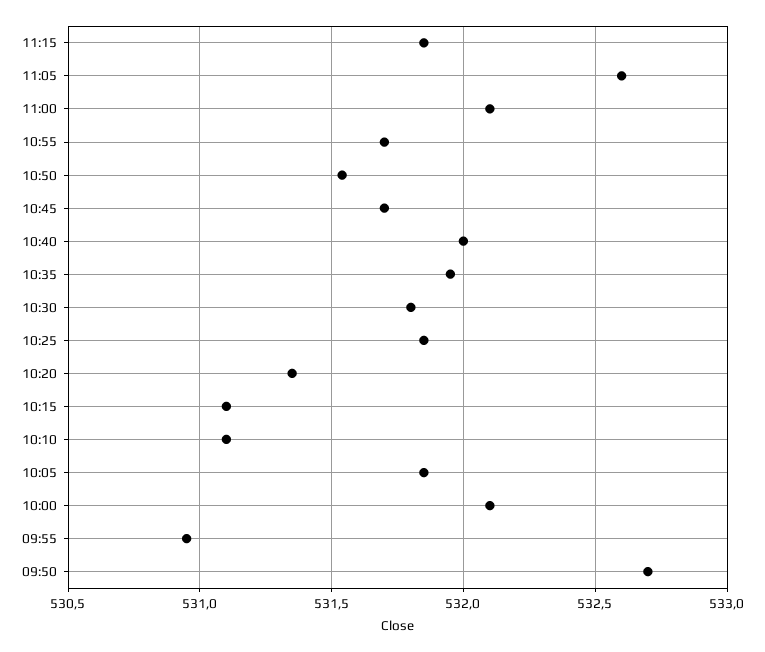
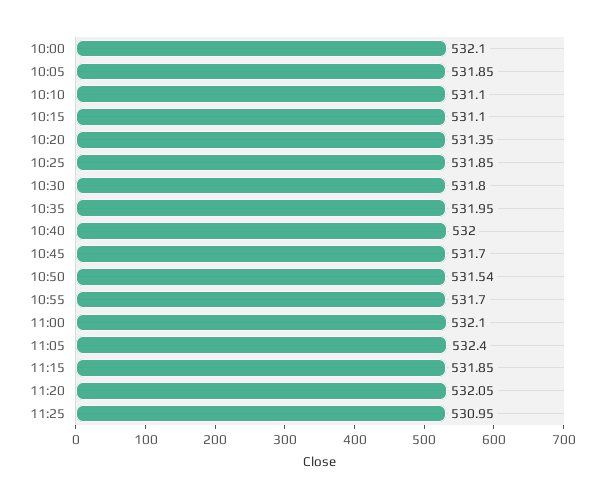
11:05: 532.6 -> 532.4
09:55: 530.95 -> none
09:50: 532.7 -> none
11:20: none -> 532.05
11:25: none -> 530.95

